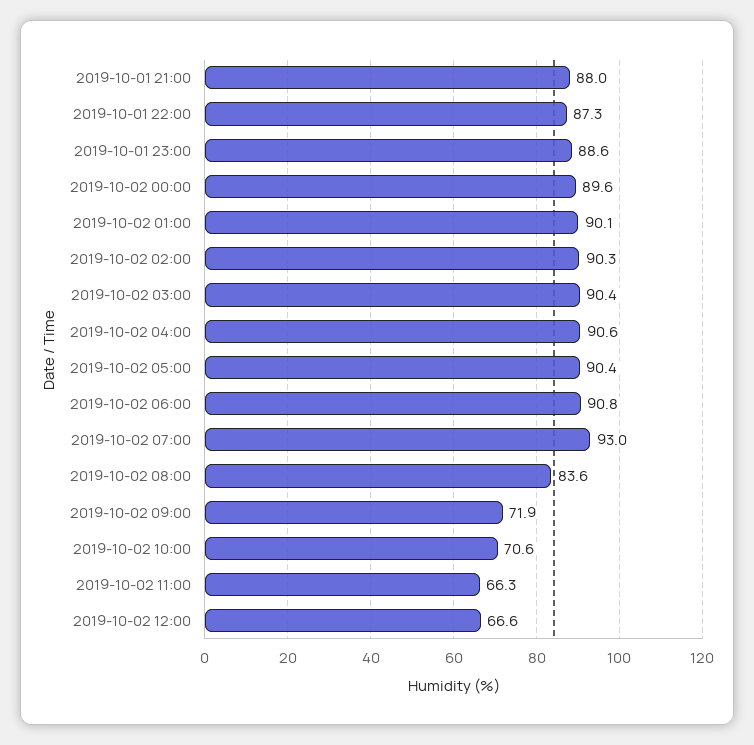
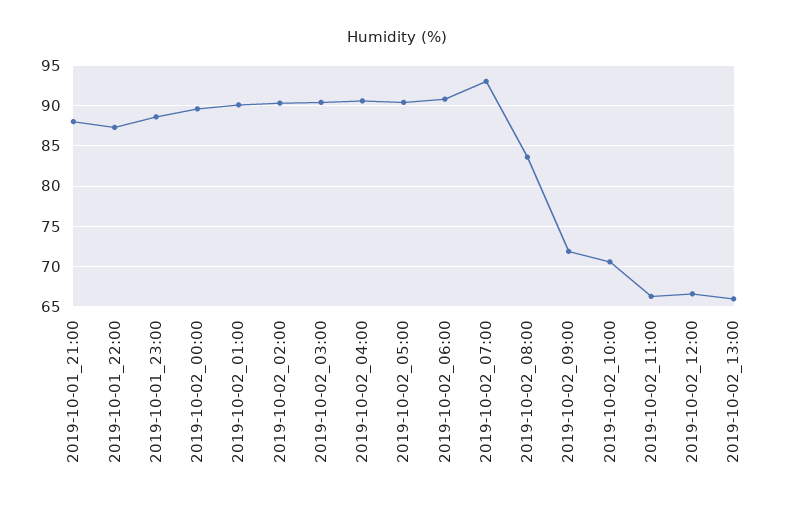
2019-10-02_13:00: none -> 66

